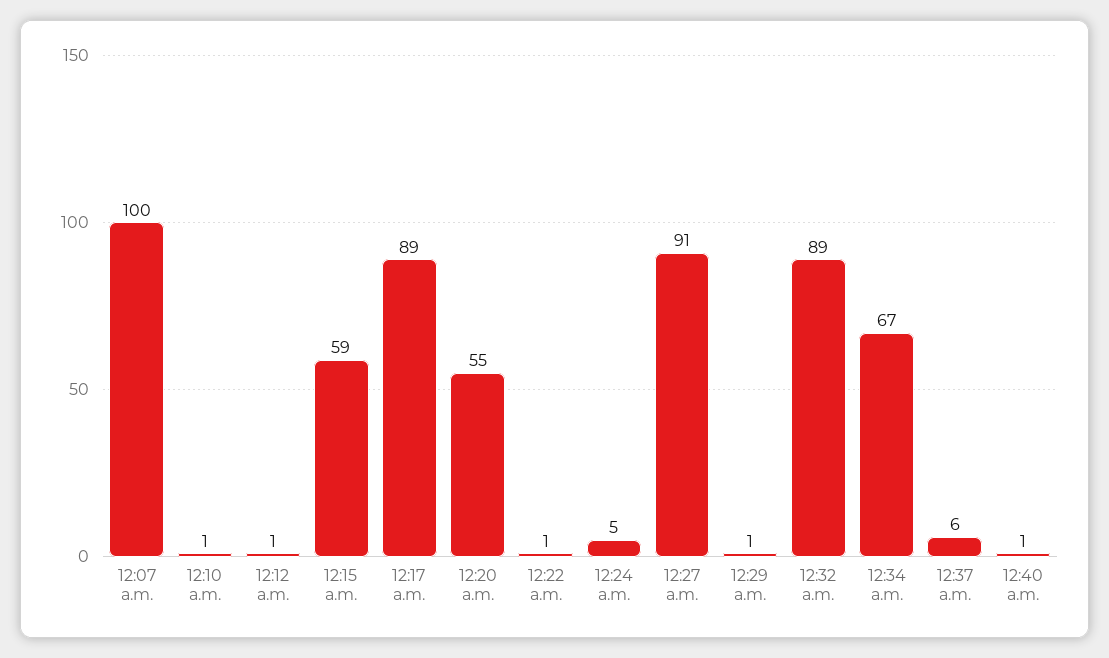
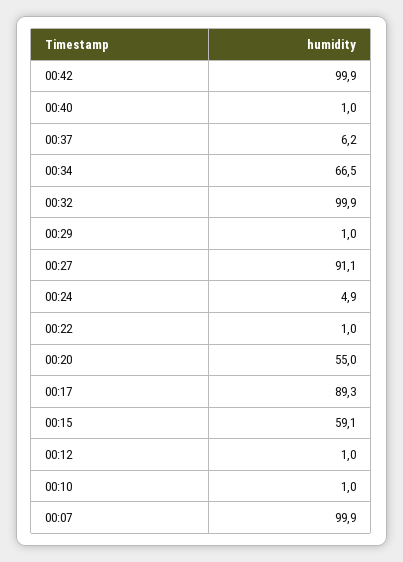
12:32 a.m.: 89 -> 99.9
00:42: none -> 99.9

